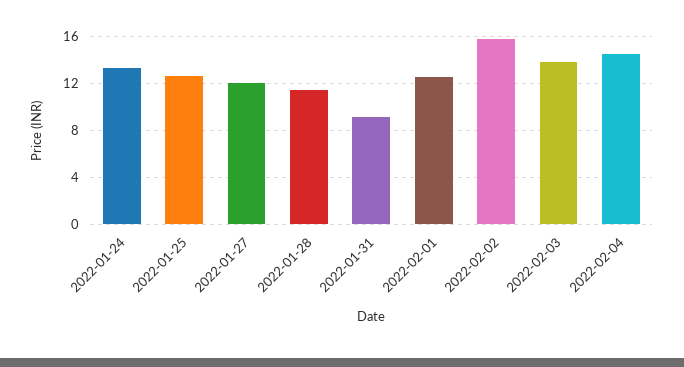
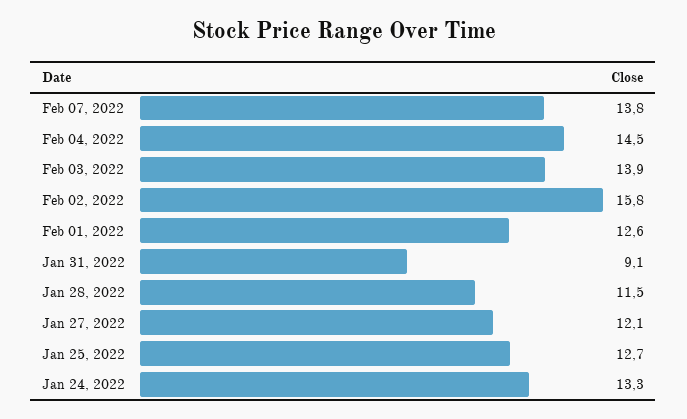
Feb 07, 2022: none -> 13.8

